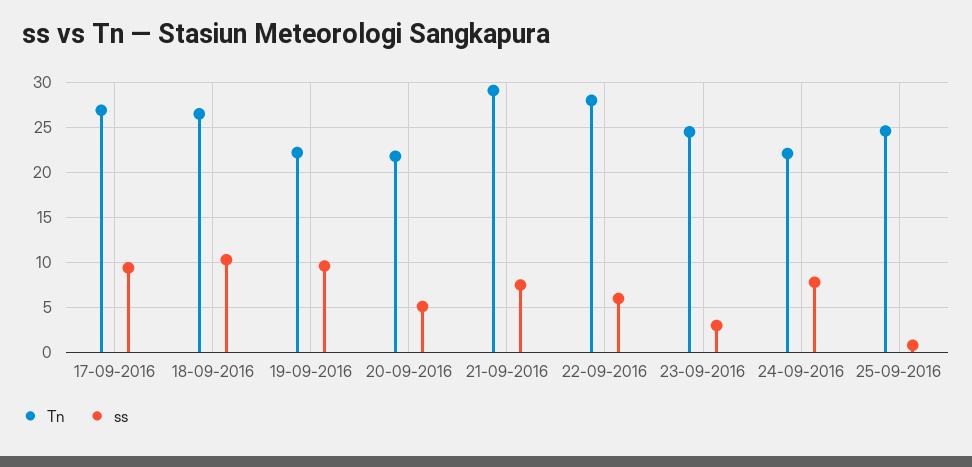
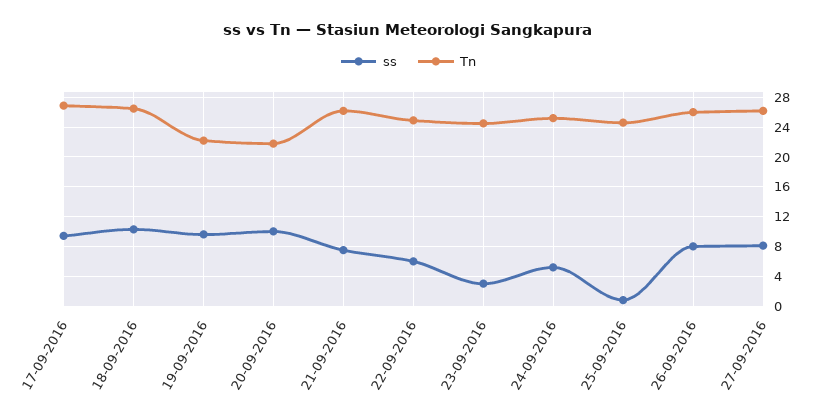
ss, 20-09-2016: 5 -> 10
Tn, 21-09-2016: 29 -> 26
Tn, 22-09-2016: 28 -> 25
Tn, 24-09-2016: 22 -> 25
ss, 24-09-2016: 8 -> 5
ss, 26-09-2016: none -> 8
Tn, 26-09-2016: none -> 26
ss, 27-09-2016: none -> 8
Tn, 27-09-2016: none -> 26

